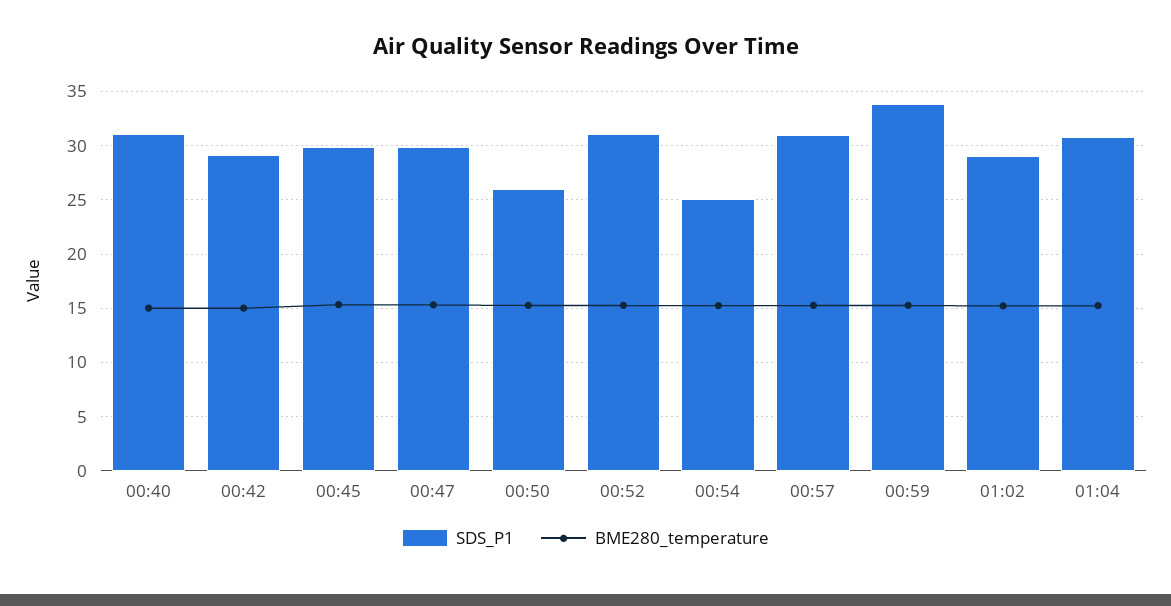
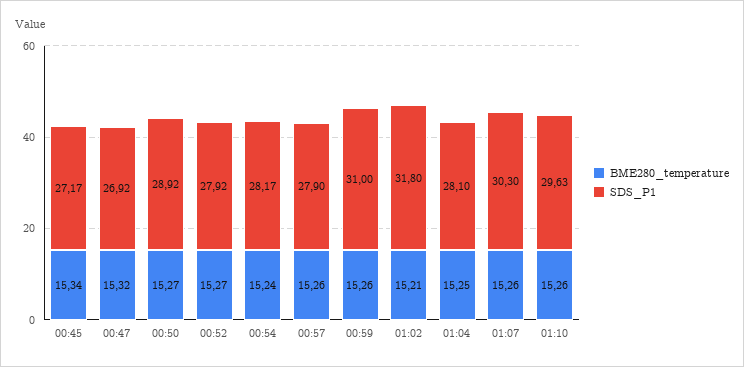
SDS_P1, 00:40: 31 -> none
BME280_temperature, 00:40: 15 -> none
SDS_P1, 00:42: 29 -> none
BME280_temperature, 00:42: 15 -> none
SDS_P1, 00:45: 30 -> 27.17
SDS_P1, 00:47: 30 -> 26.92
SDS_P1, 00:50: 26 -> 28.92
SDS_P1, 00:52: 31 -> 27.92
SDS_P1, 00:54: 25 -> 28.17
SDS_P1, 00:57: 31 -> 27.9
SDS_P1, 00:59: 34 -> 31
SDS_P1, 01:02: 29 -> 31.8
SDS_P1, 01:04: 31 -> 28.1
BME280_temperature, 01:07: none -> 15.26
SDS_P1, 01:07: none -> 30.3
BME280_temperature, 01:10: none -> 15.26
SDS_P1, 01:10: none -> 29.63

